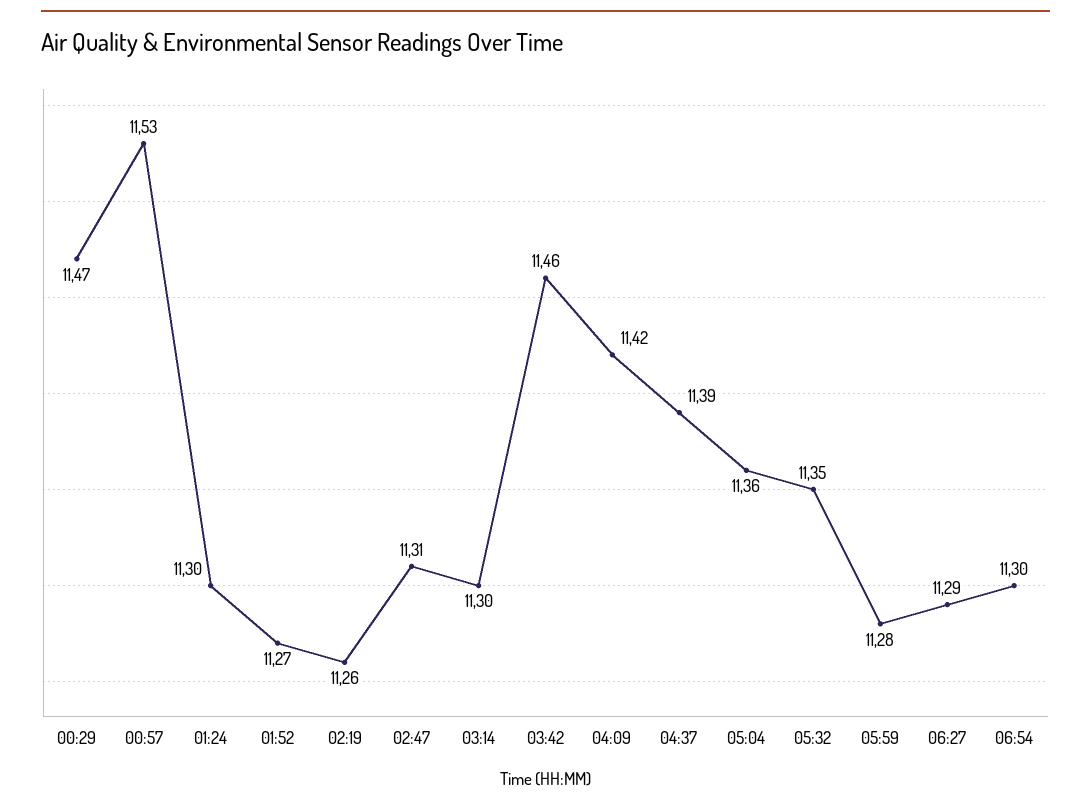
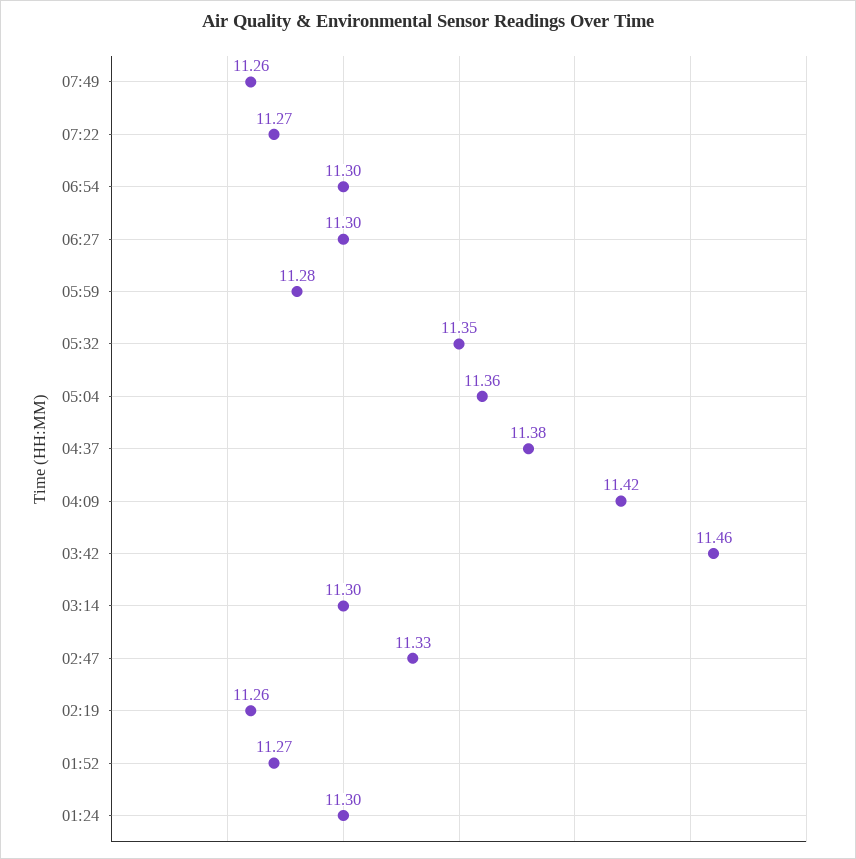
00:29: 11.47 -> none
00:57: 11.53 -> none
02:47: 11.31 -> 11.33
04:37: 11.39 -> 11.38
06:27: 11.29 -> 11.3
07:49: none -> 11.26
07:22: none -> 11.27

